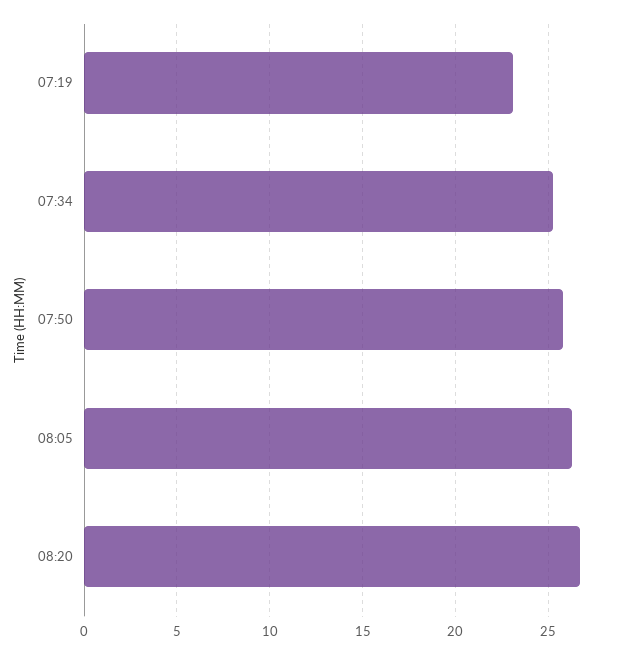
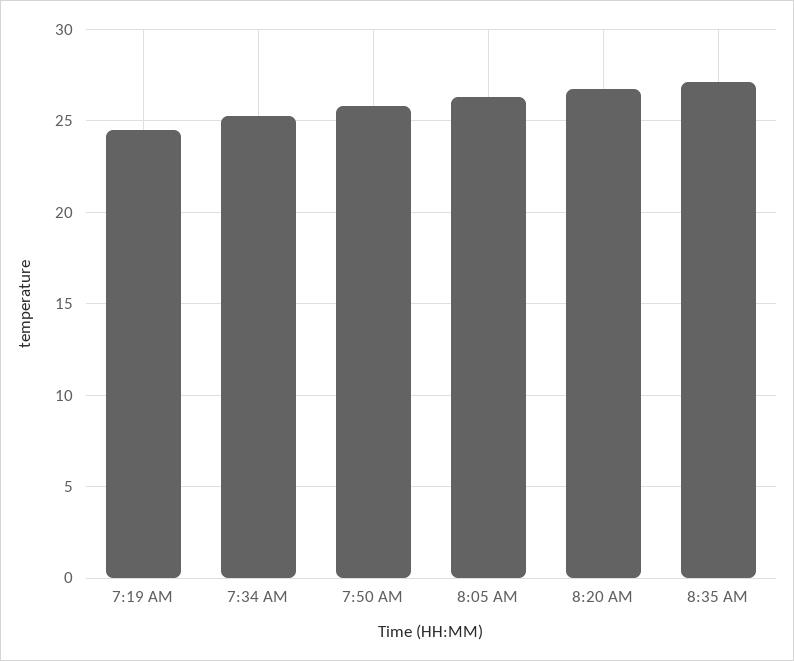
07:19: 23 -> 24.5
8:35 AM: none -> 27

